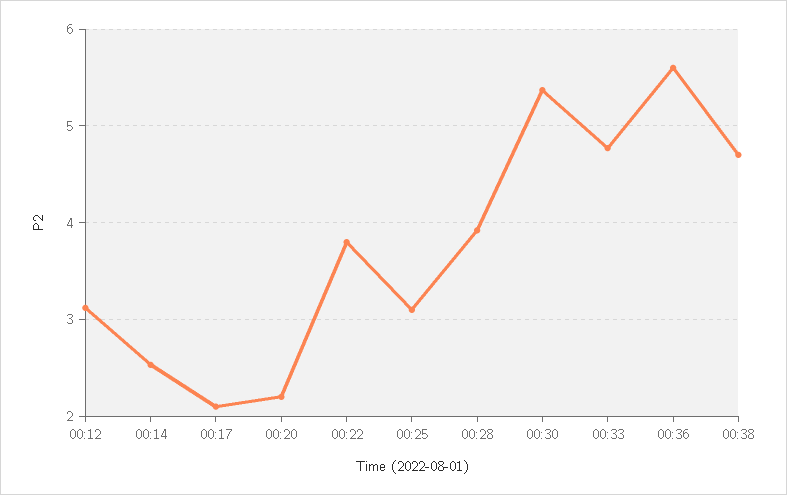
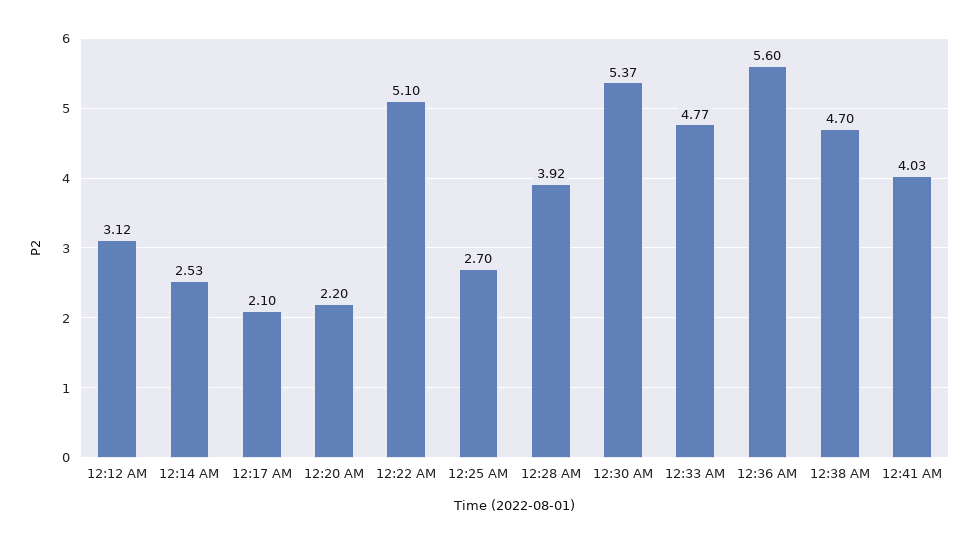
00:22: 3.8 -> 5.1
00:25: 3.1 -> 2.7
12:41 AM: none -> 4.03

